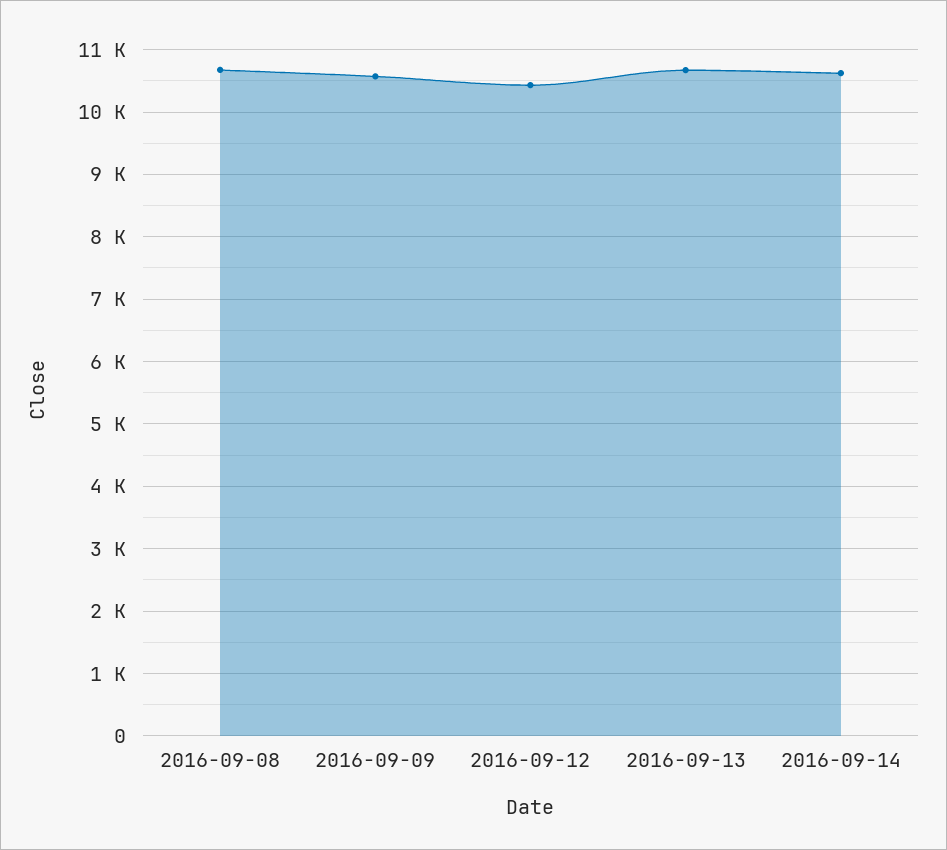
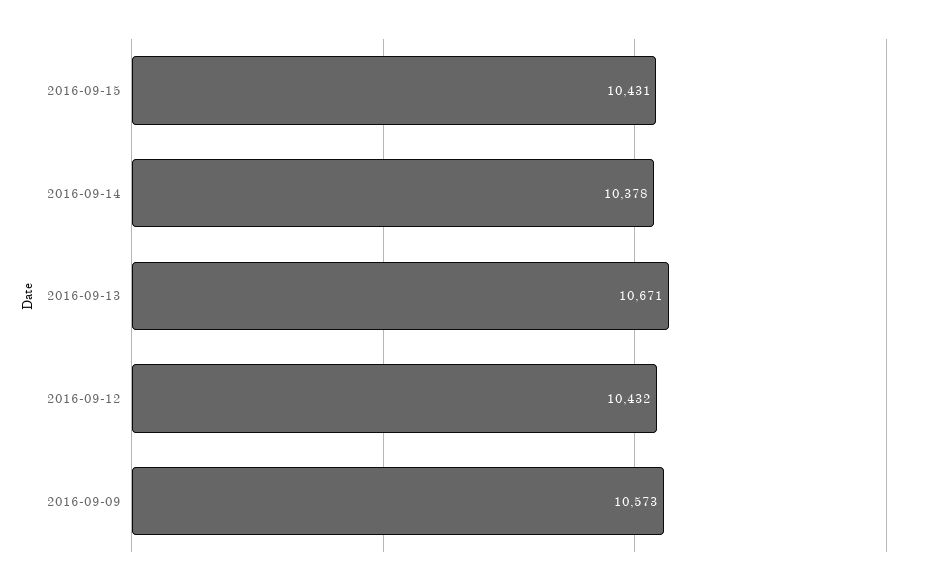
2016-09-08: 10700 -> none
2016-09-14: 10600 -> 10378
2016-09-15: none -> 10431

